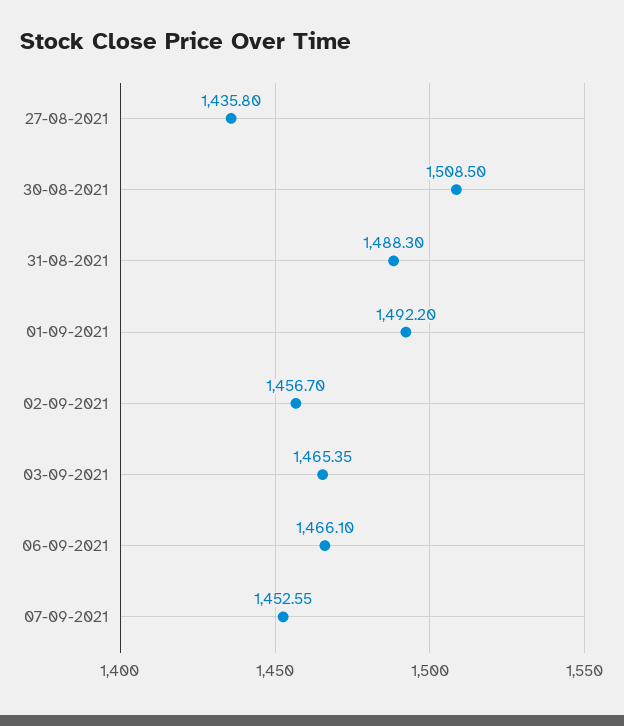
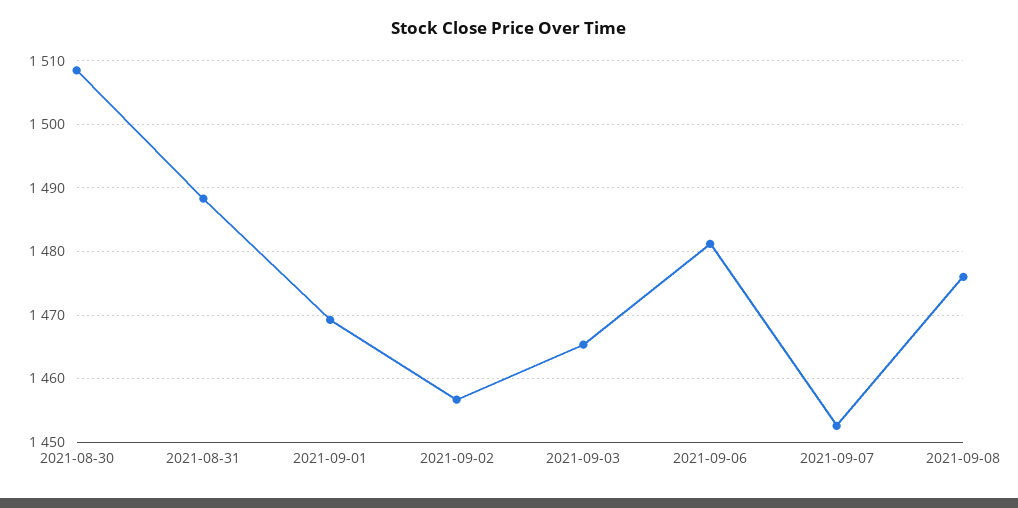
27-08-2021: 1435.8 -> none
01-09-2021: 1492.2 -> 1469
06-09-2021: 1466.1 -> 1481
2021-09-08: none -> 1476

